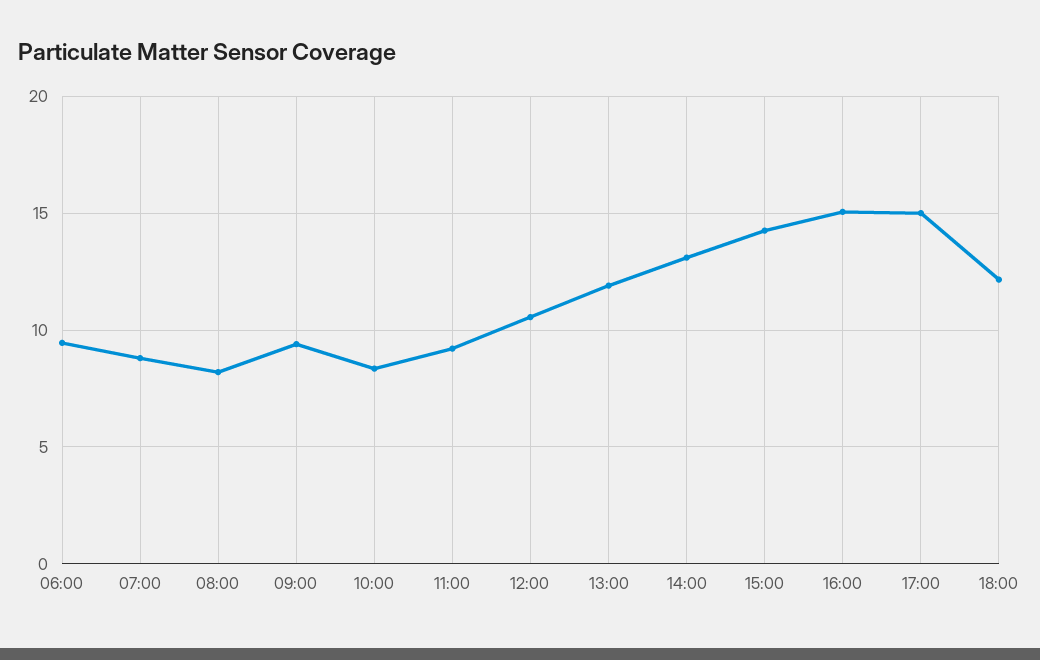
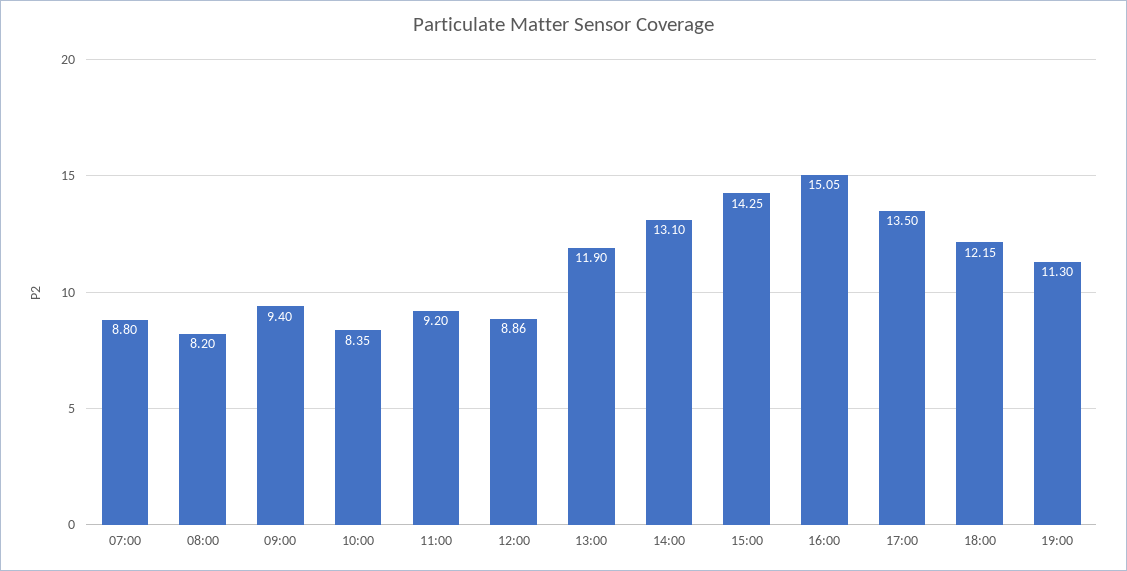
06:00: 9.5 -> none
12:00: 10.5 -> 8.86
17:00: 15 -> 13.5
19:00: none -> 11.3

